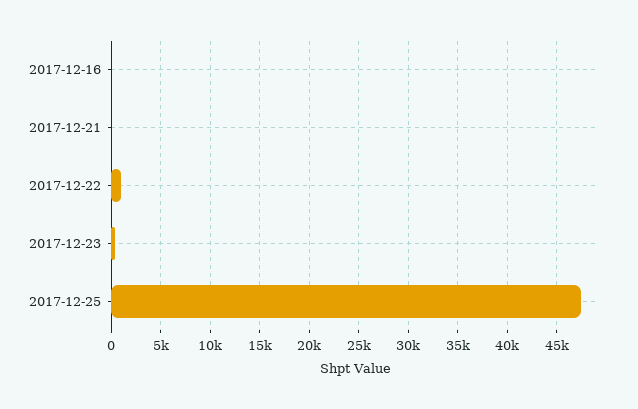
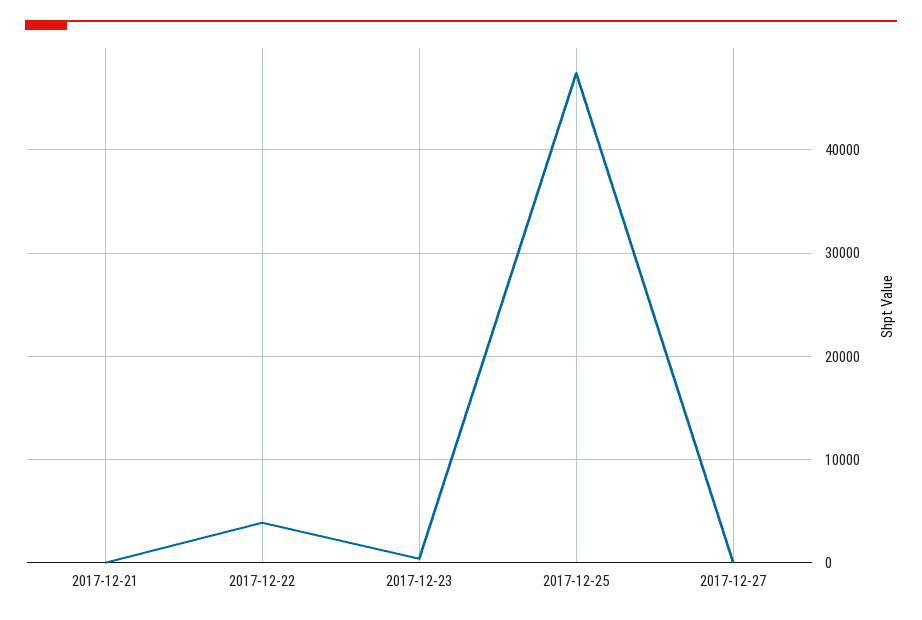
2017-12-16: 0 -> none
2017-12-22: 1000 -> 4000
2017-12-27: none -> 0

